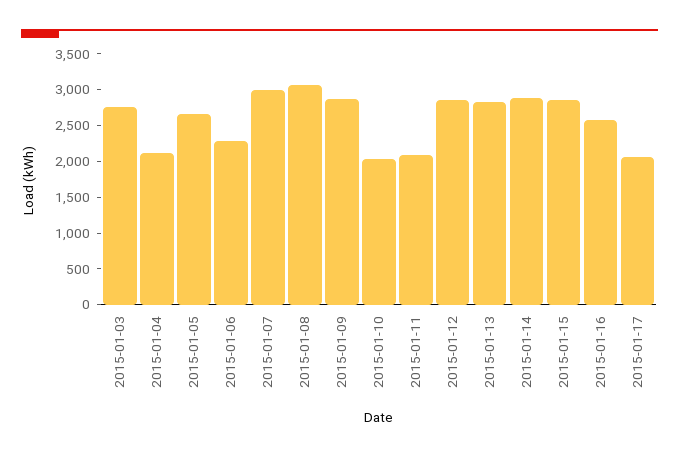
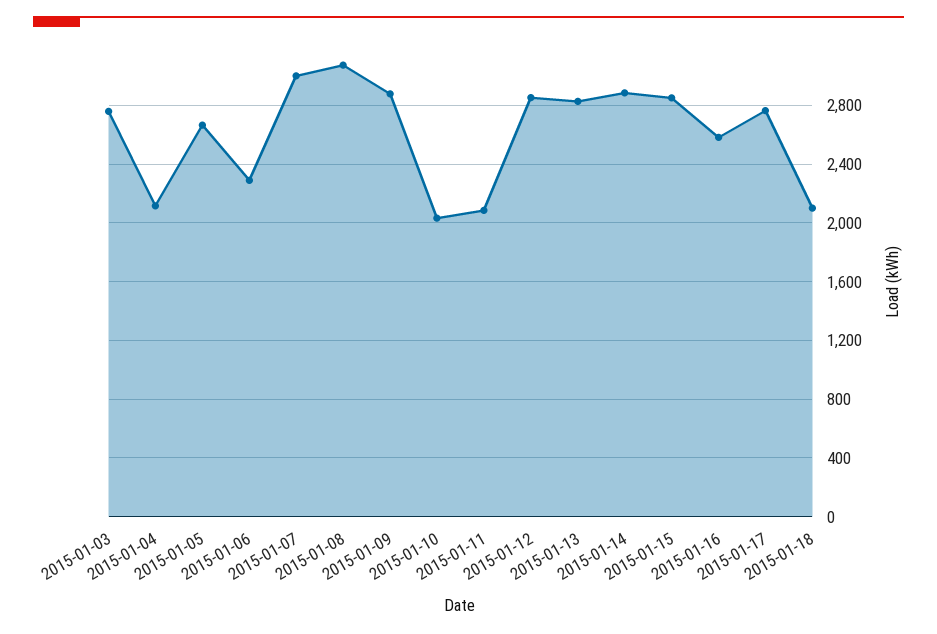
2015-01-17: 2000 -> 2750
2015-01-18: none -> 2100

